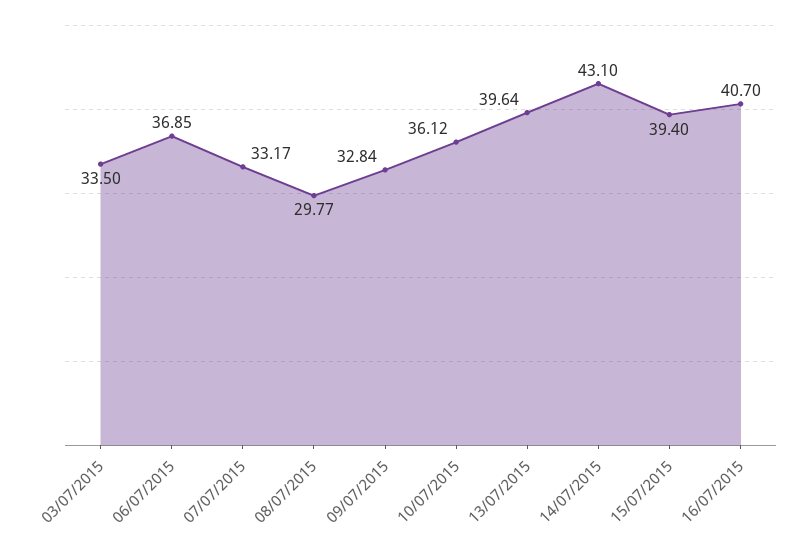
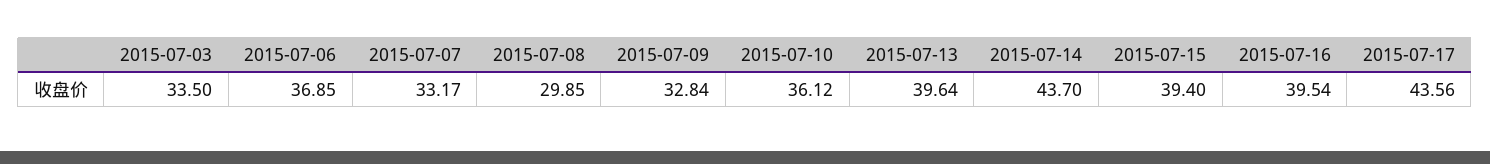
08/07/2015: 29.77 -> 29.85
14/07/2015: 43.1 -> 43.7
16/07/2015: 40.7 -> 39.54
2015-07-17: none -> 43.56

